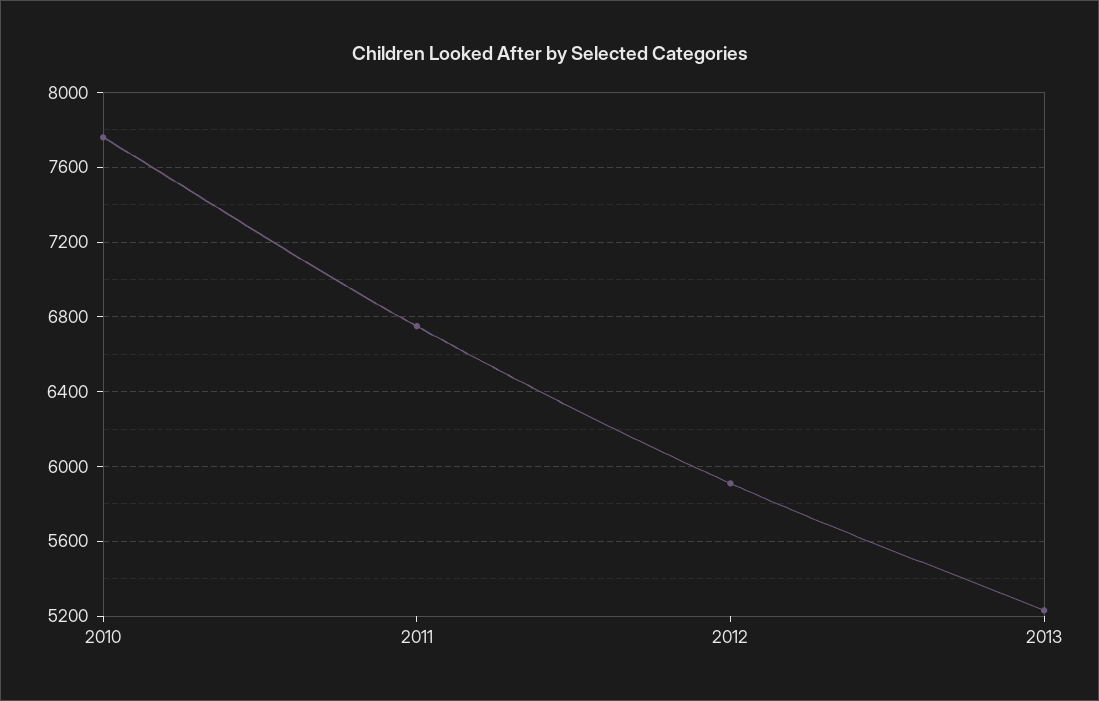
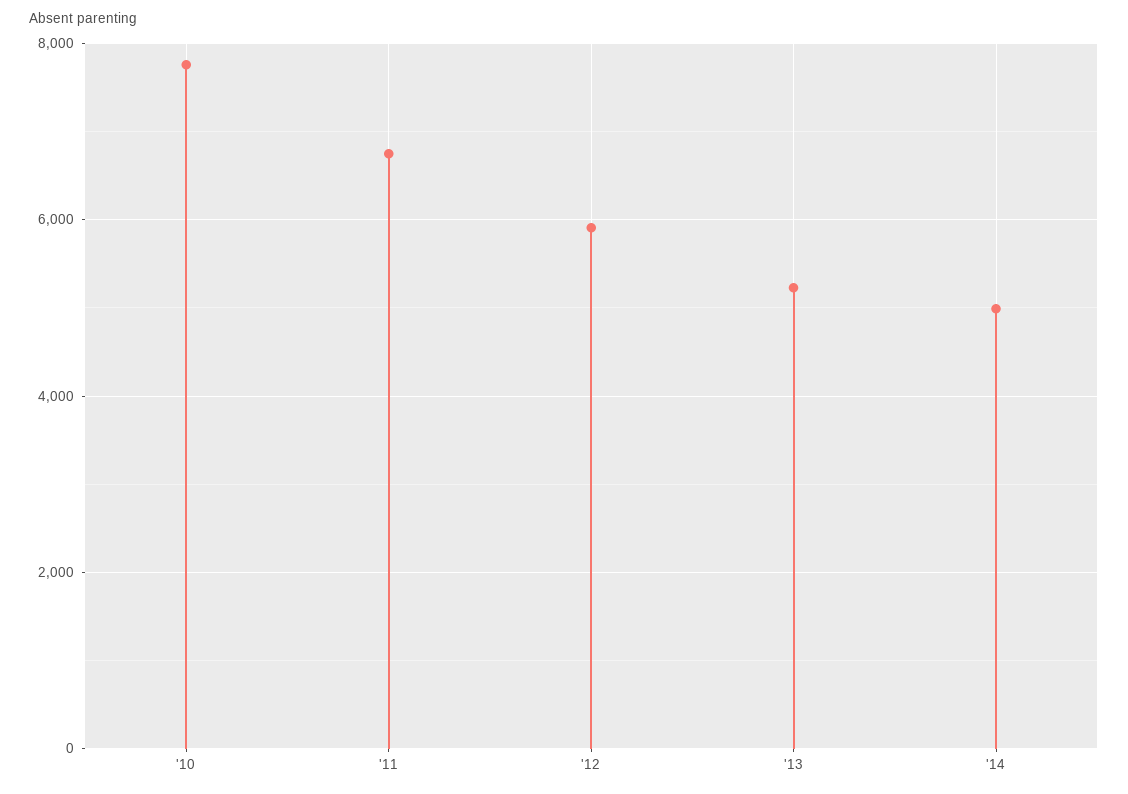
'14: none -> 5000

